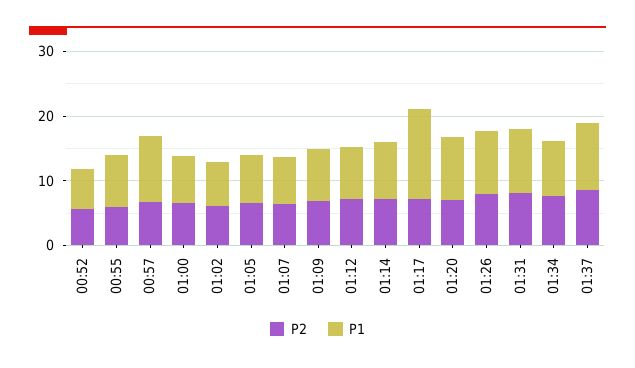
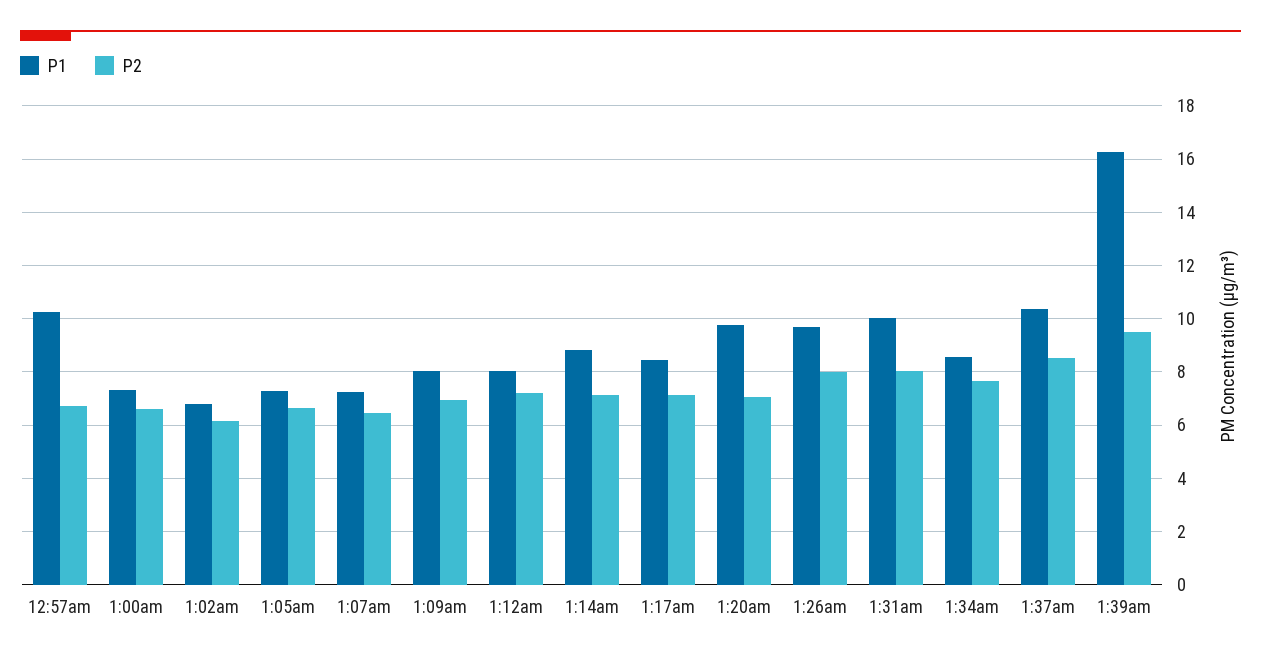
P2, 00:52: 6 -> none
P1, 00:52: 6 -> none
P2, 00:55: 6 -> none
P1, 00:55: 8 -> none
P1, 01:17: 14 -> 8.5
P1, 1:39am: none -> 16.25
P2, 1:39am: none -> 9.5

